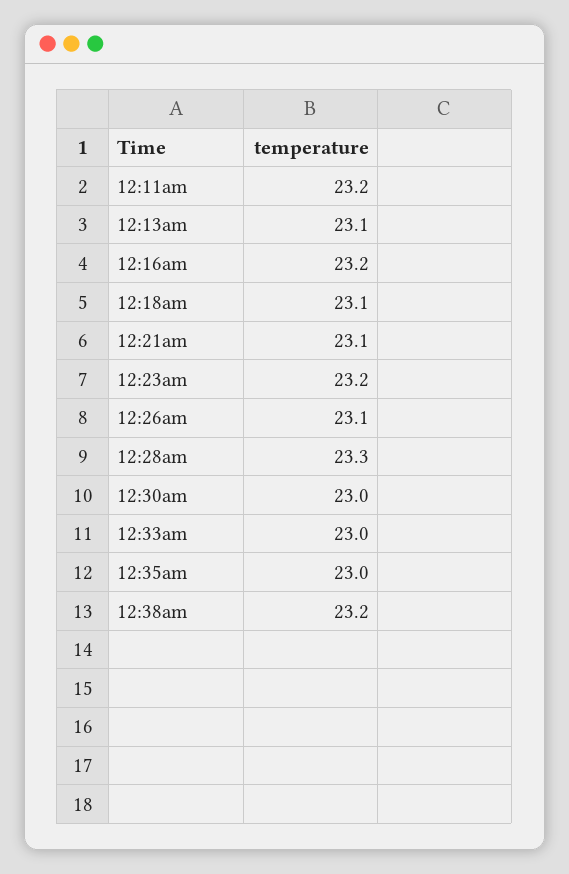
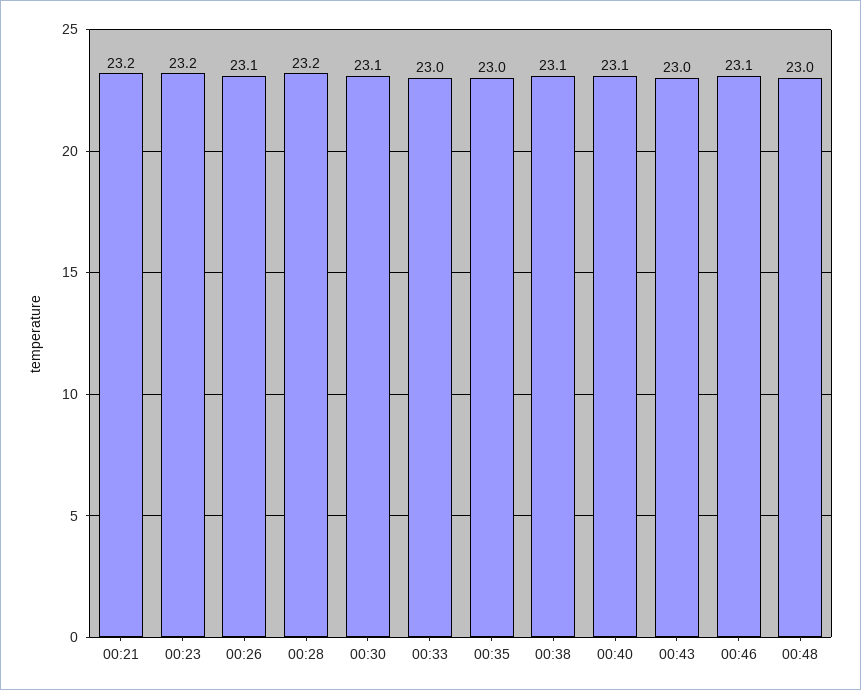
12:11am: 23.2 -> none
12:13am: 23.1 -> none
12:16am: 23.2 -> none
12:18am: 23.1 -> none
12:21am: 23.1 -> 23.2
12:28am: 23.3 -> 23.2
12:30am: 23 -> 23.1
12:38am: 23.2 -> 23.1
00:40: none -> 23.1
00:43: none -> 23
00:46: none -> 23.1
00:48: none -> 23

